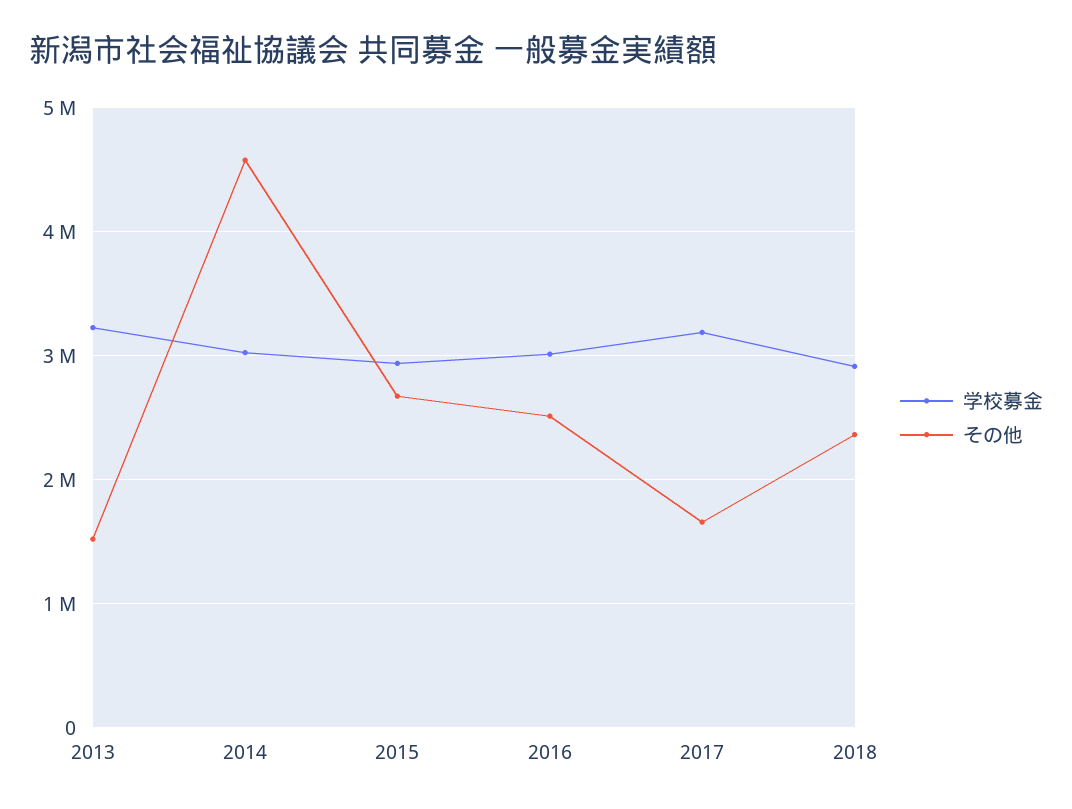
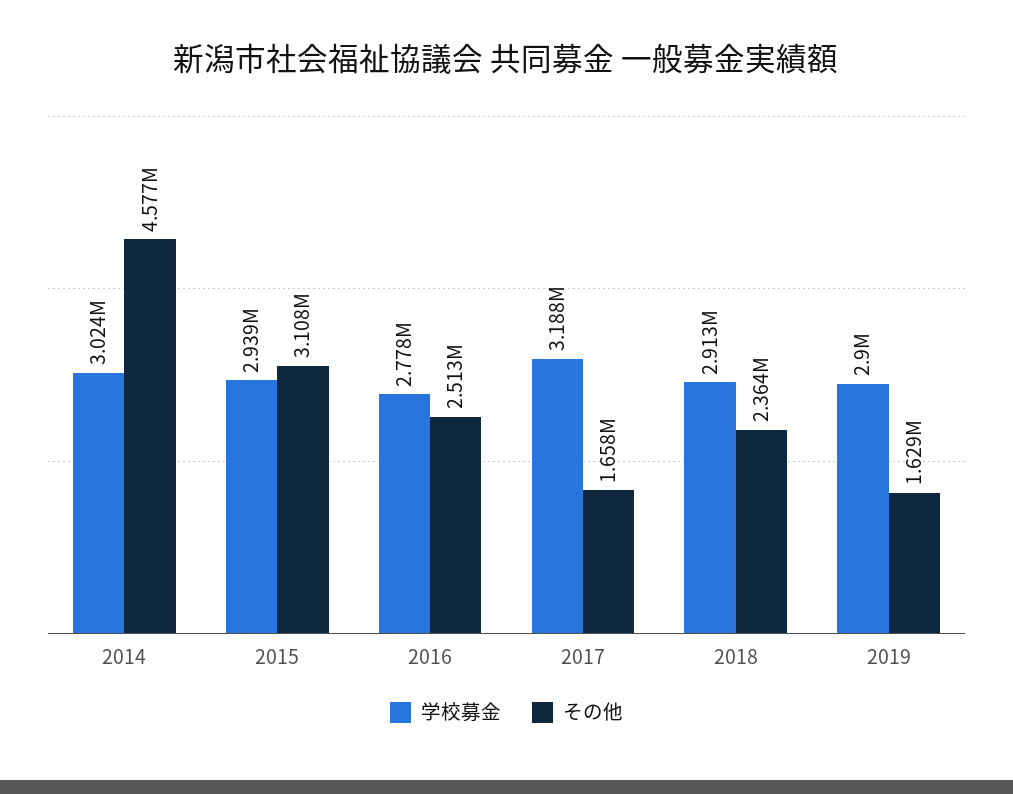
学校募金, 2013: 3200000 -> none
その他, 2013: 1500000 -> none
その他, 2015: 2700000 -> 3108000
学校募金, 2016: 3000000 -> 2778000
学校募金, 2019: none -> 2900000
その他, 2019: none -> 1629000

